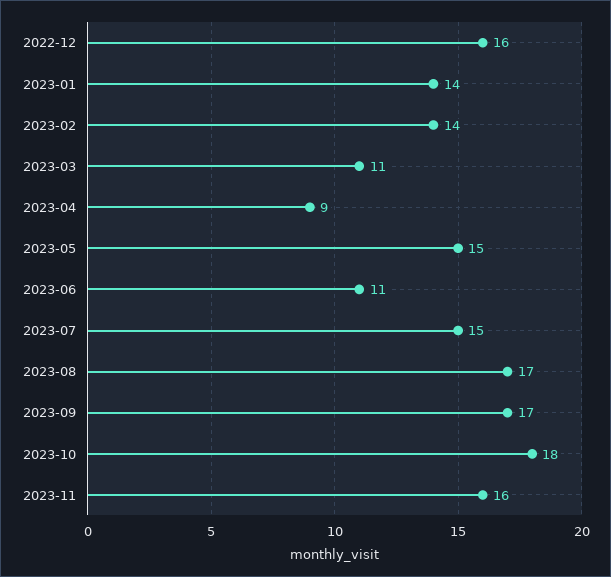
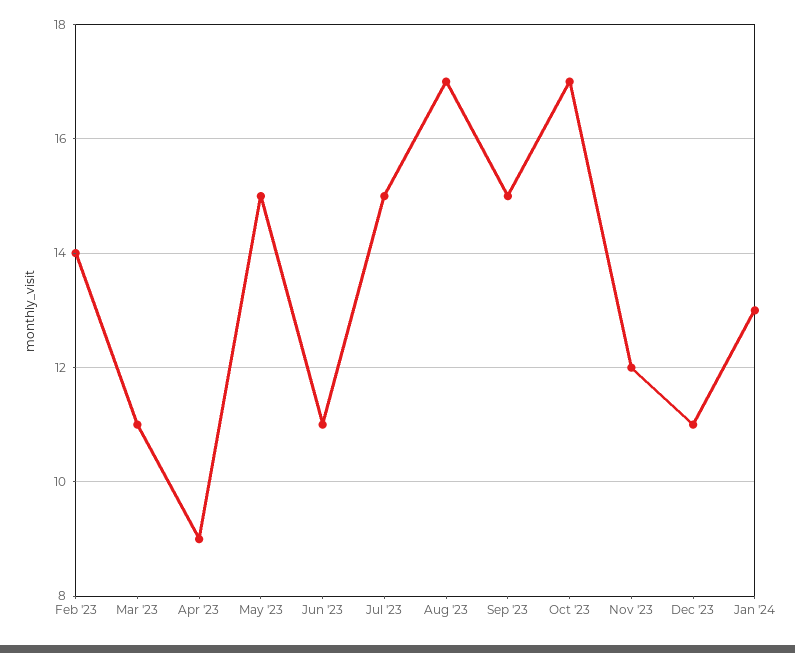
2022-12: 16 -> none
2023-01: 14 -> none
2023-09: 17 -> 15
2023-10: 18 -> 17
2023-11: 16 -> 12
Dec '23: none -> 11
Jan '24: none -> 13

